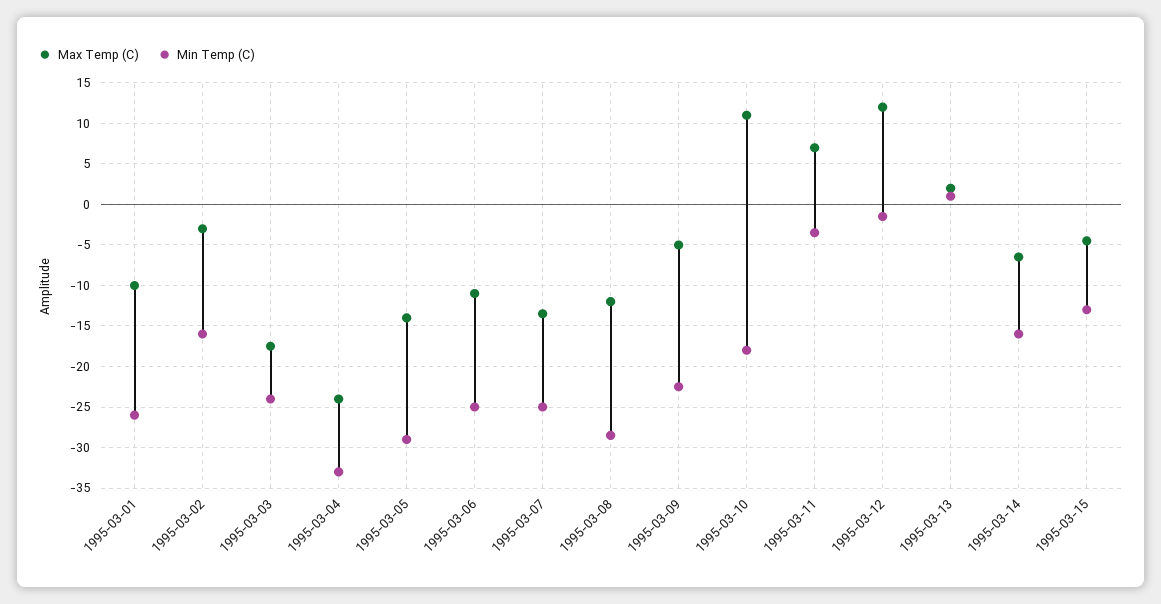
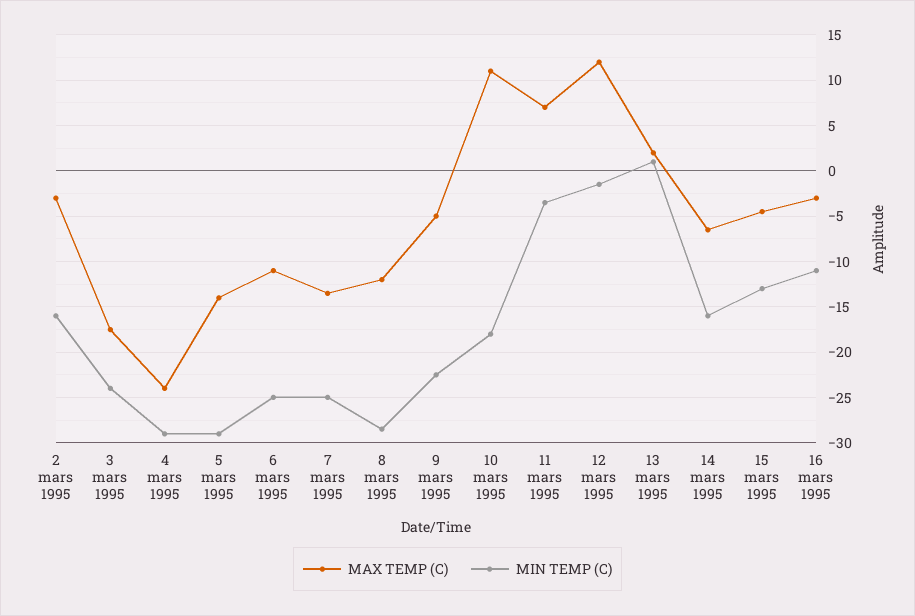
Max Temp (C), 1995-03-01: -10 -> none
Min Temp (C), 1995-03-01: -26 -> none
Min Temp (C), 1995-03-04: -33 -> -29
Max Temp (C), 16 mars 1995: none -> -3
Min Temp (C), 16 mars 1995: none -> -11

